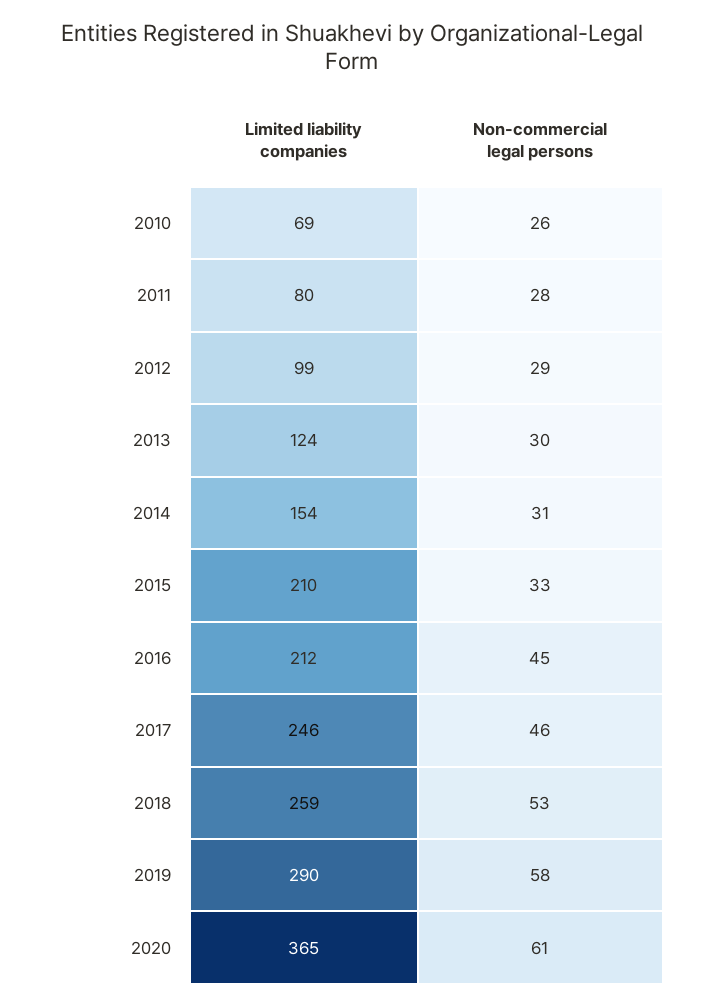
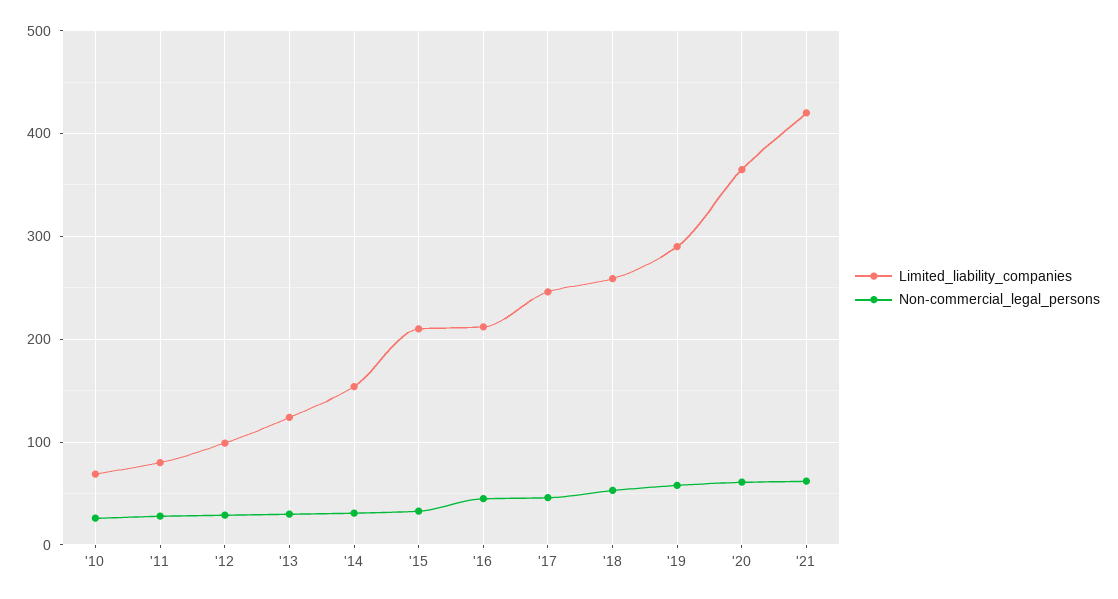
Limited liability companies, '21: none -> 420
Non-commercial legal persons, '21: none -> 60

